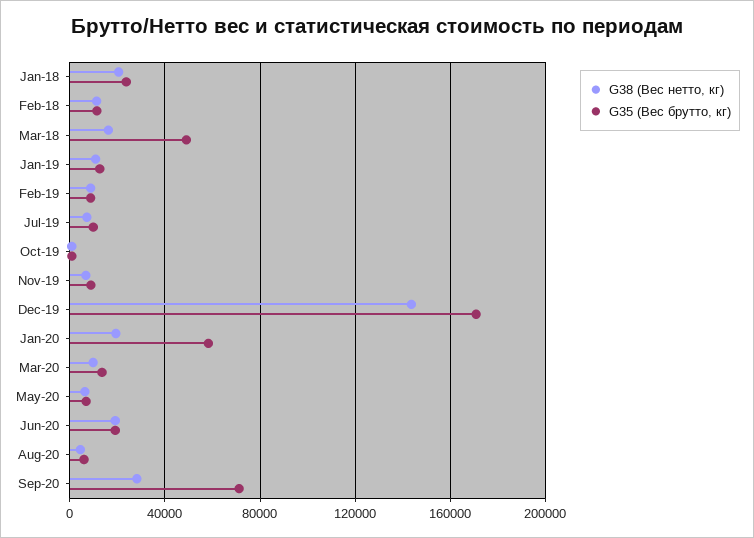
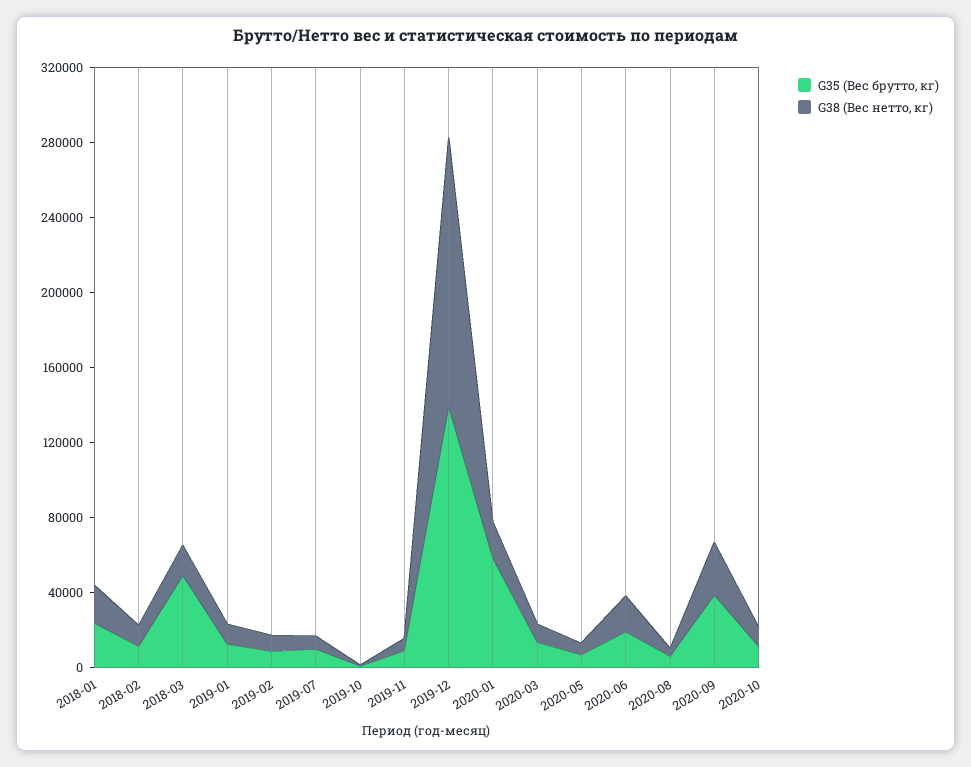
G35 (Вес брутто, кг), Dec-19: 170000 -> 140000
G35 (Вес брутто, кг), Sep-20: 70000 -> 40000
G35 (Вес брутто, кг), 2020-10: none -> 10000
G38 (Вес нетто, кг), 2020-10: none -> 10000

